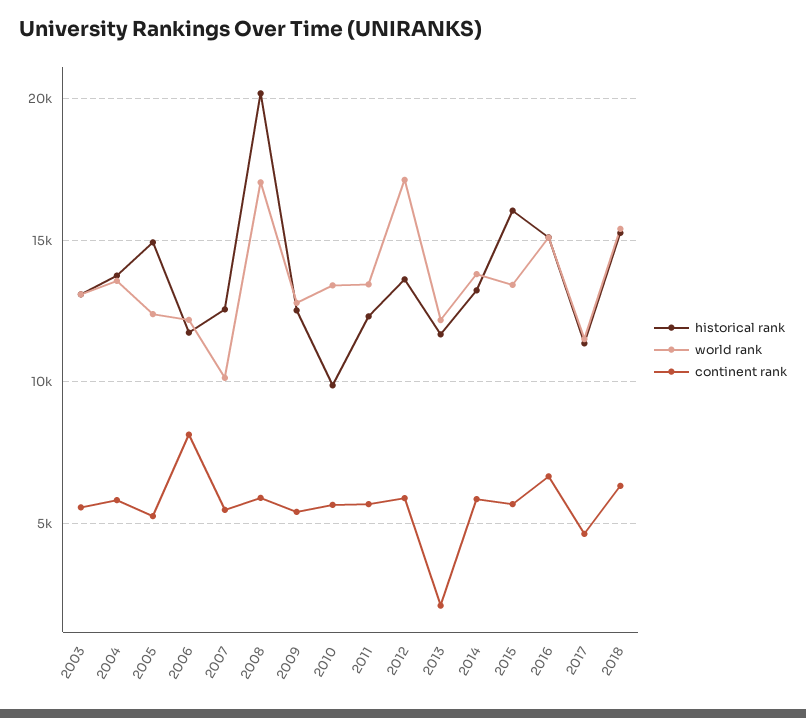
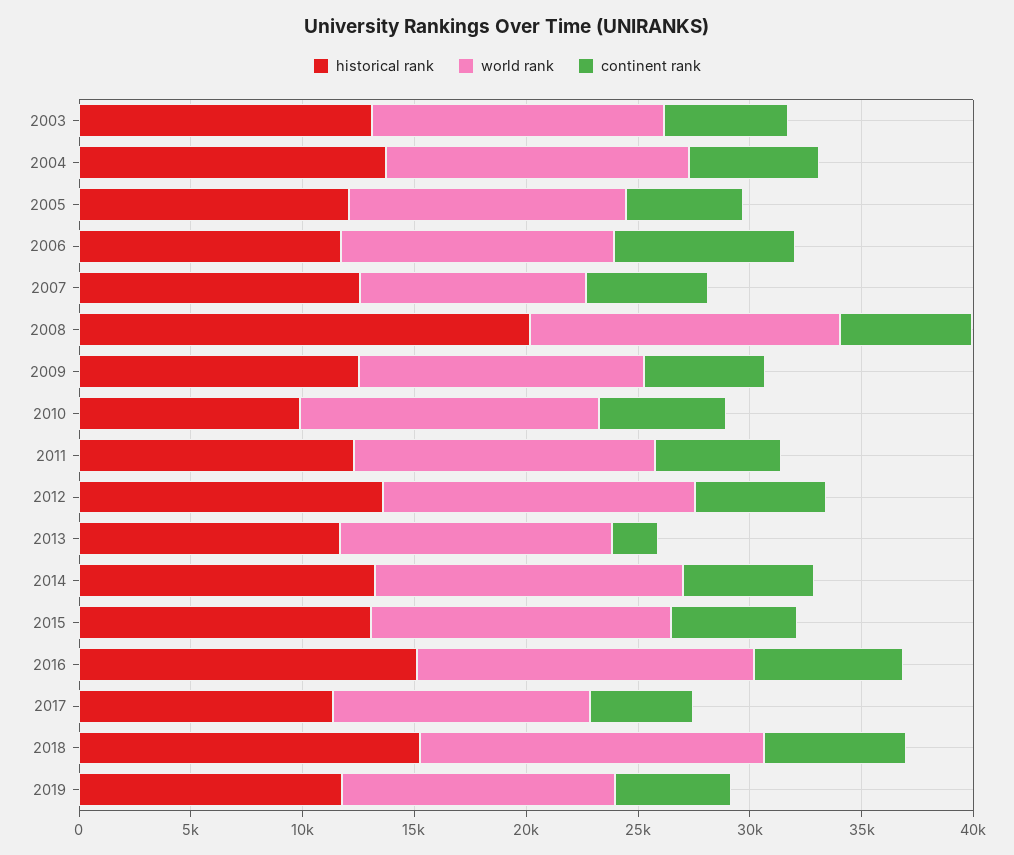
historical rank, 2005: 15000 -> 12000
world rank, 2008: 17000 -> 14000
world rank, 2012: 17000 -> 14000
historical rank, 2015: 16000 -> 13000
historical rank, 2019: none -> 12000
world rank, 2019: none -> 12000
continent rank, 2019: none -> 5000

